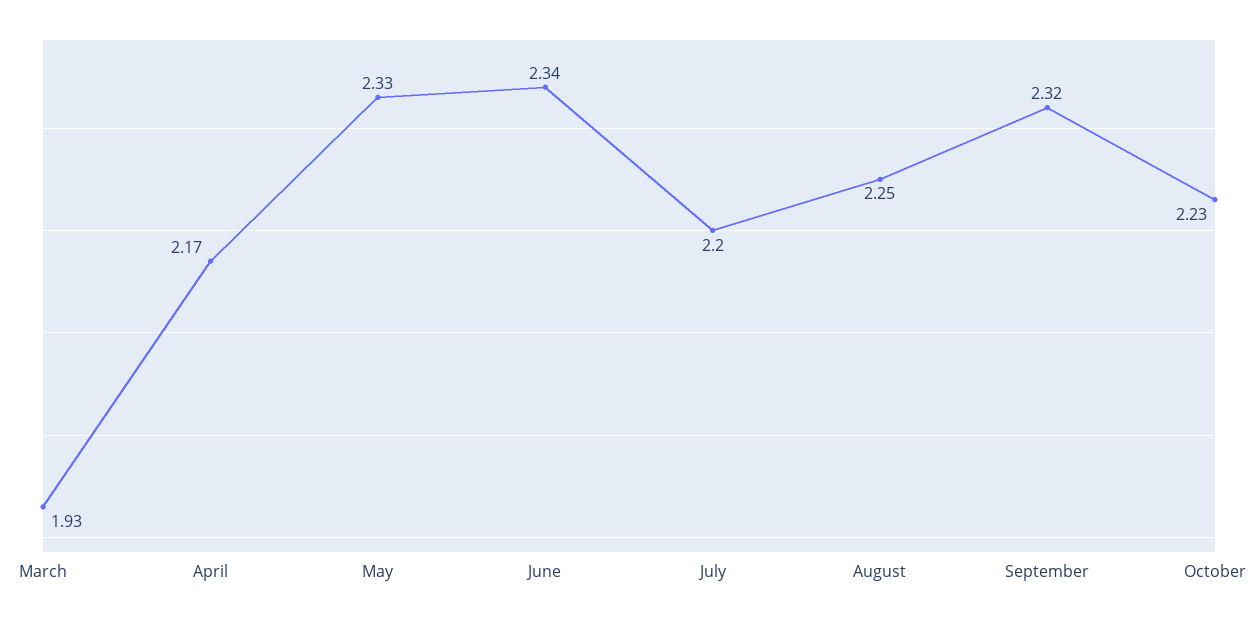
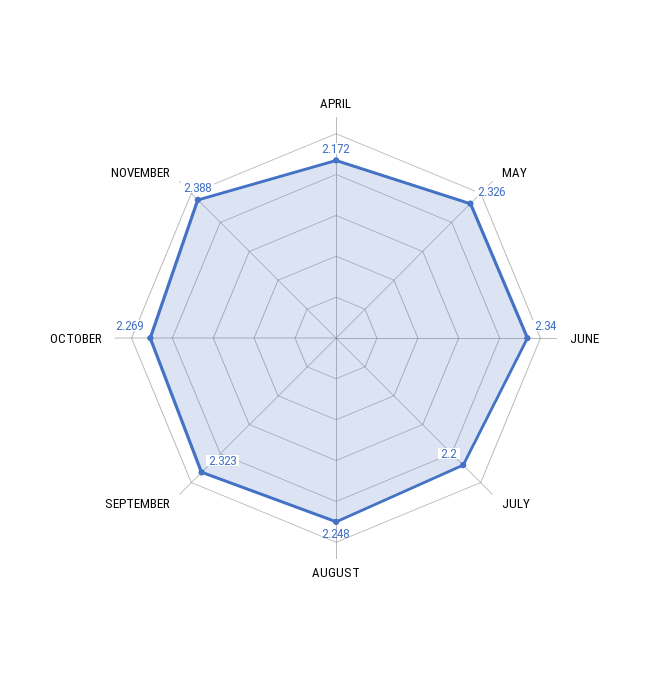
March: 1.93 -> none
October: 2.23 -> 2.269
NOVEMBER: none -> 2.388

